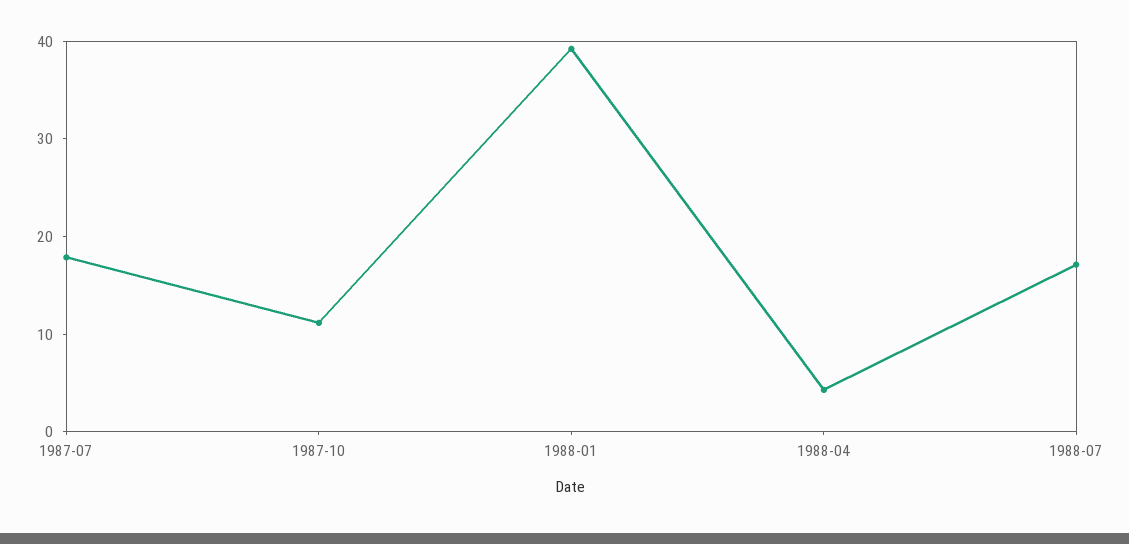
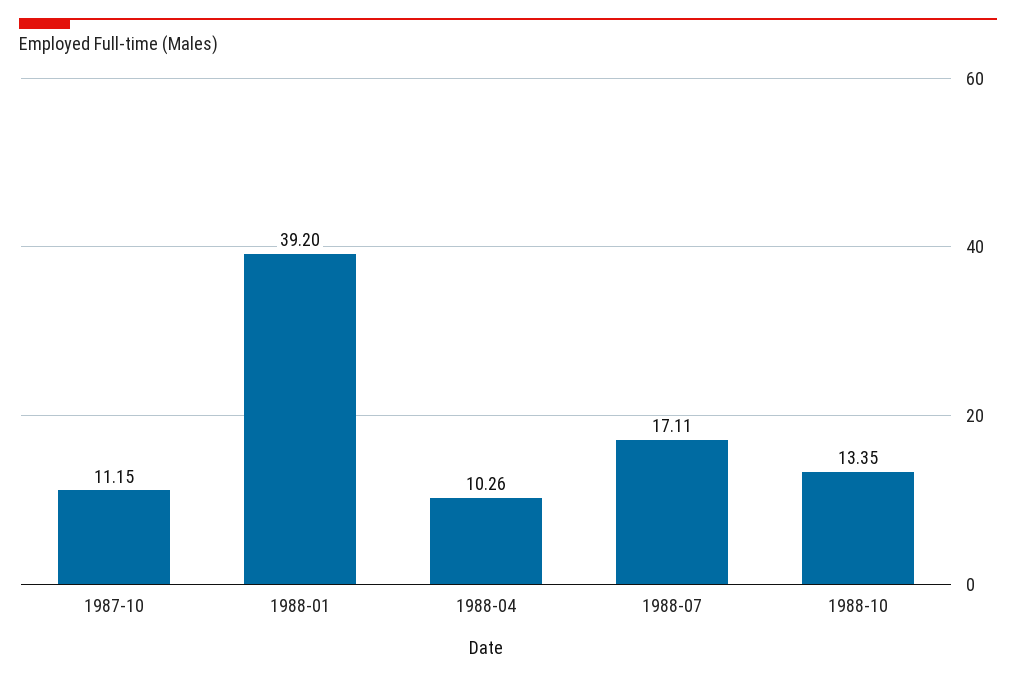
1987-07: 18 -> none
1988-04: 4 -> 10.26
1988-10: none -> 13.35

